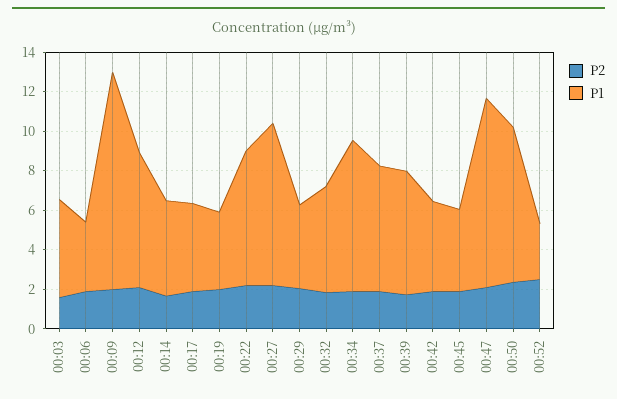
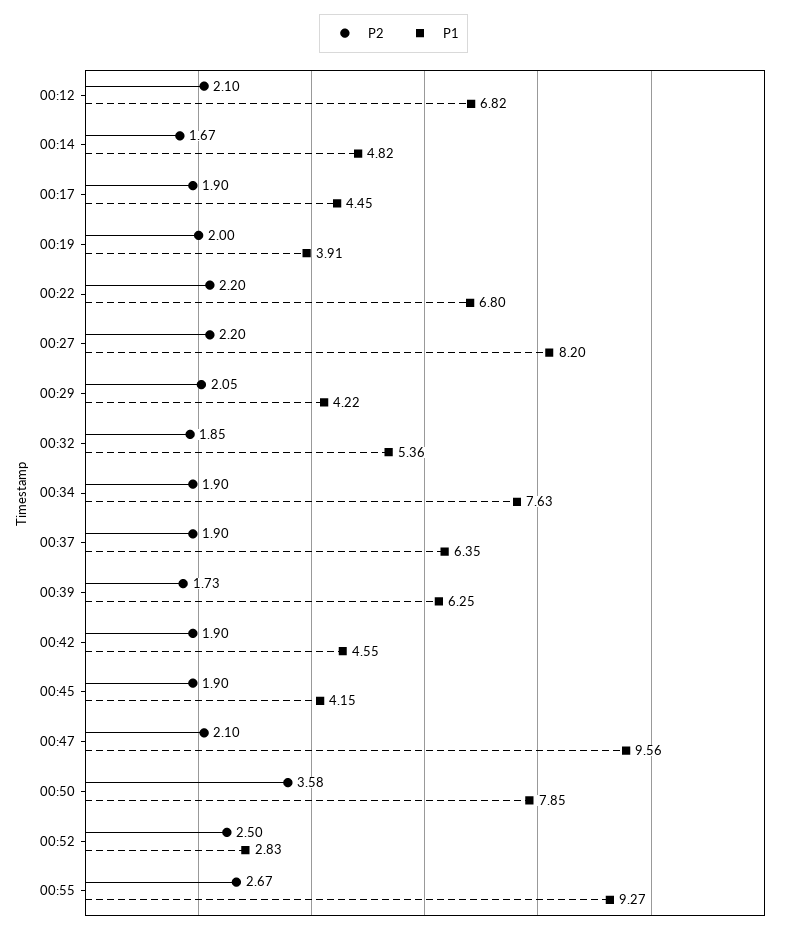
P2, 00:03: 1.5 -> none
P1, 00:03: 5 -> none
P2, 00:06: 2 -> none
P1, 00:06: 3.5 -> none
P2, 00:09: 2 -> none
P1, 00:09: 11 -> none
P2, 00:50: 2.5 -> 3.58
P2, 00:55: none -> 2.67
P1, 00:55: none -> 9.27

